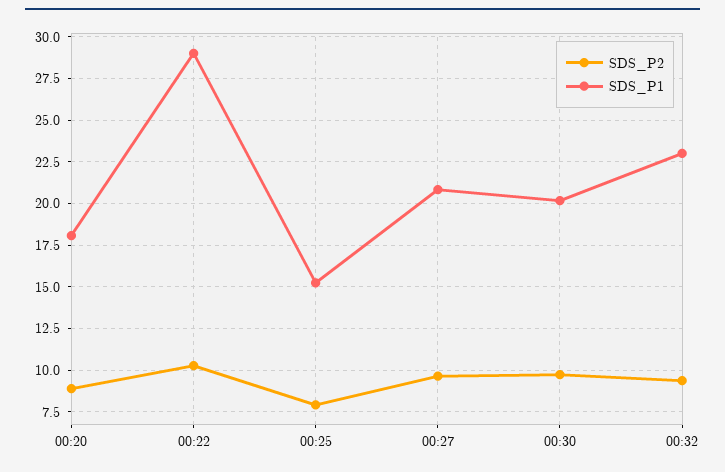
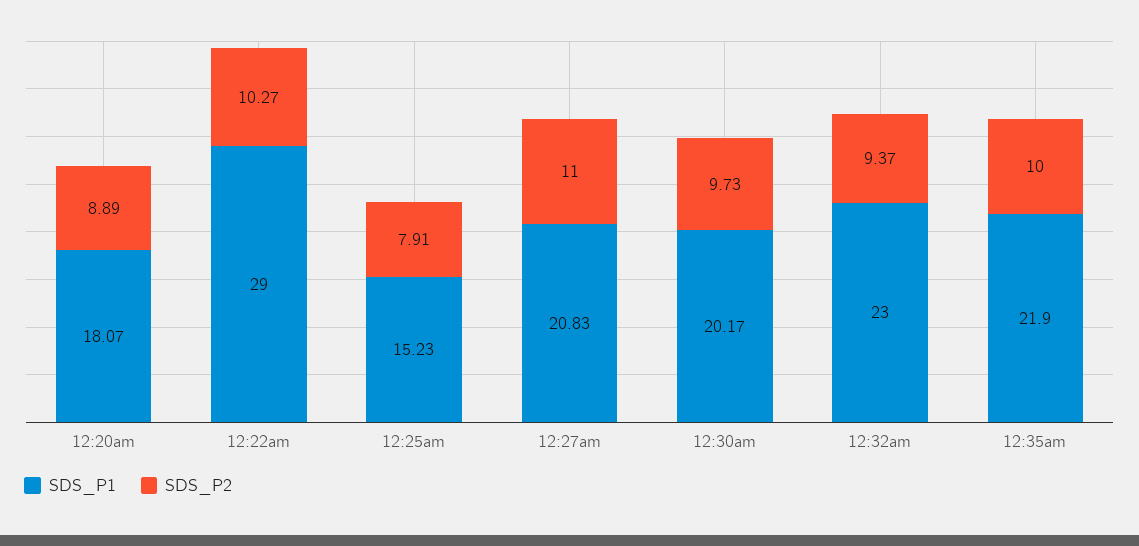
SDS_P2, 00:27: 9.5 -> 11
SDS_P1, 12:35am: none -> 21.9
SDS_P2, 12:35am: none -> 10

